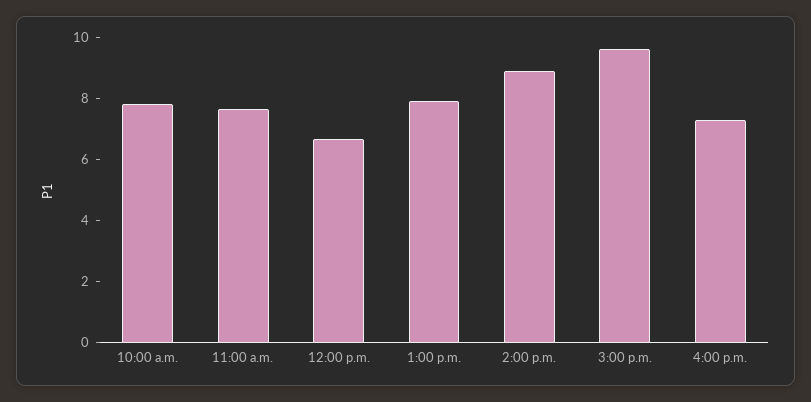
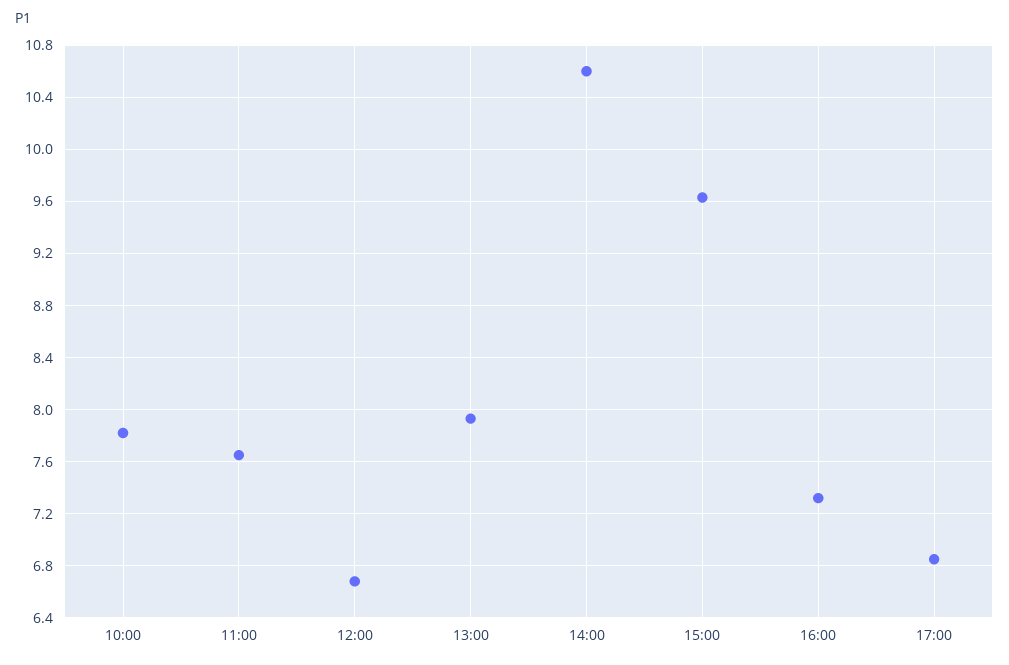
2:00 p.m.: 9 -> 10.6
17:00: none -> 6.85

